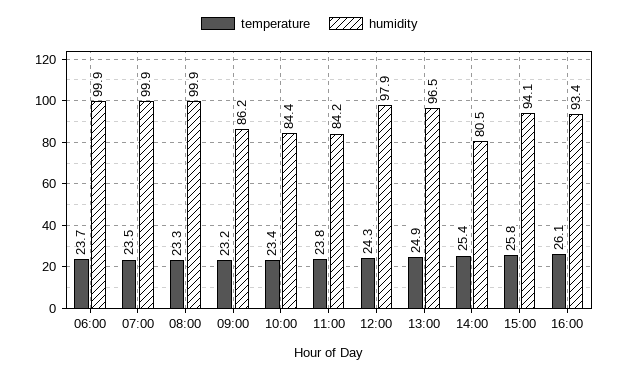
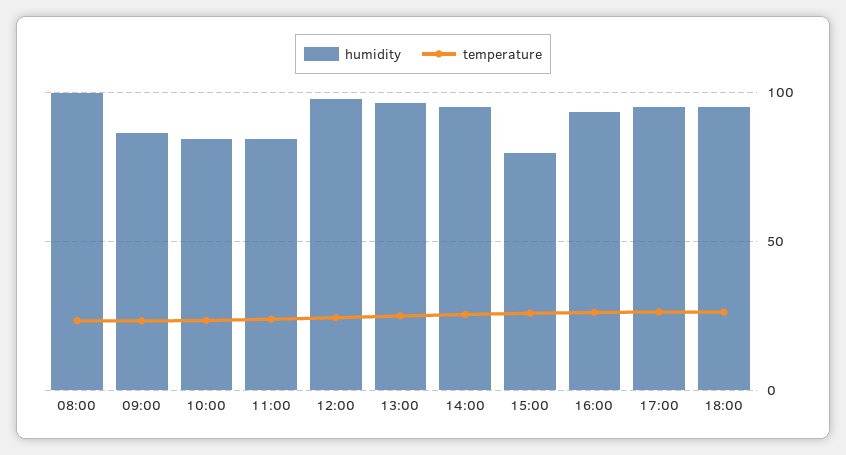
temperature, 06:00: 23.7 -> none
humidity, 06:00: 99.9 -> none
temperature, 07:00: 23.5 -> none
humidity, 07:00: 99.9 -> none
humidity, 14:00: 80.5 -> 95
humidity, 15:00: 94.1 -> 80
humidity, 17:00: none -> 95
temperature, 17:00: none -> 25
humidity, 18:00: none -> 95
temperature, 18:00: none -> 25

